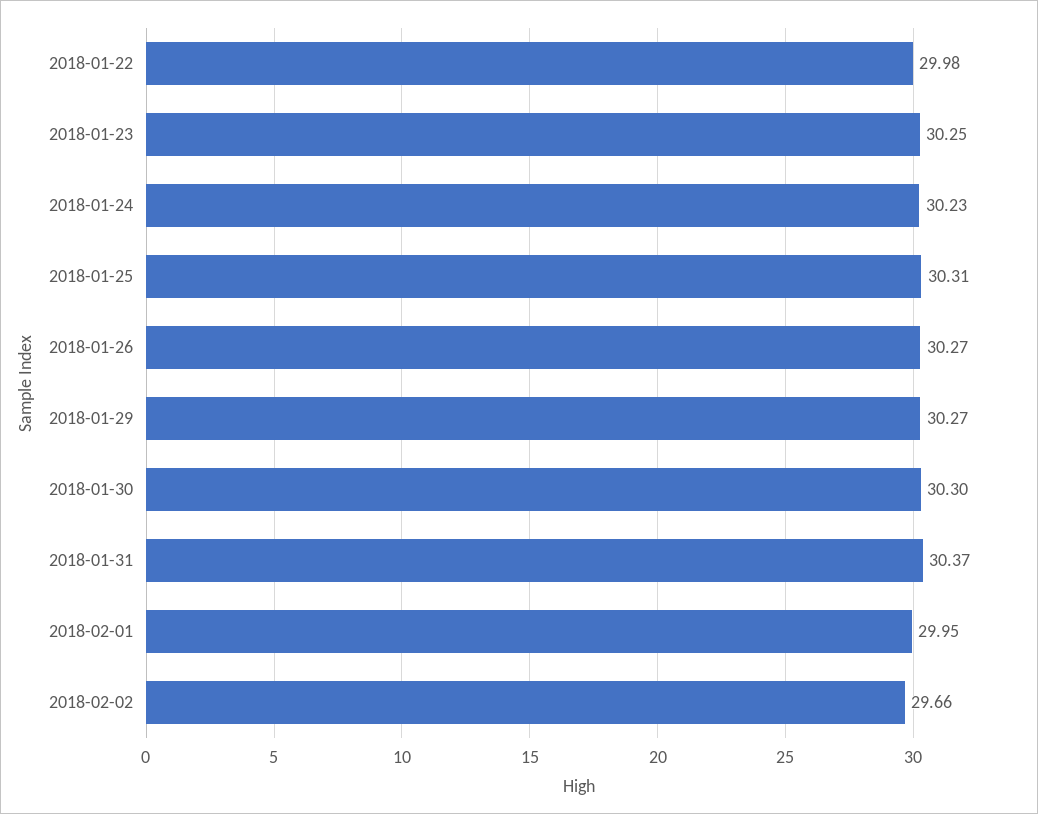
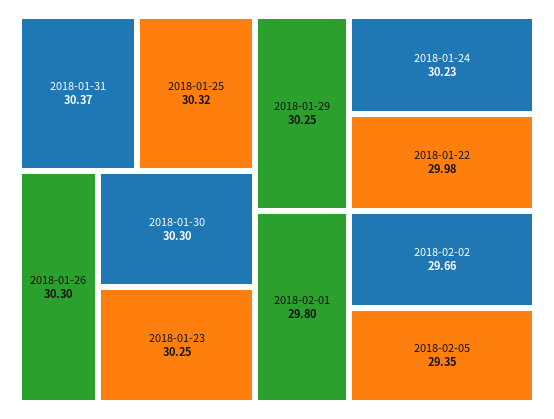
2018-01-25: 30.31 -> 30.32
2018-01-26: 30.27 -> 30.3
2018-01-29: 30.27 -> 30.25
2018-02-01: 29.95 -> 29.8
2018-02-05: none -> 29.35

